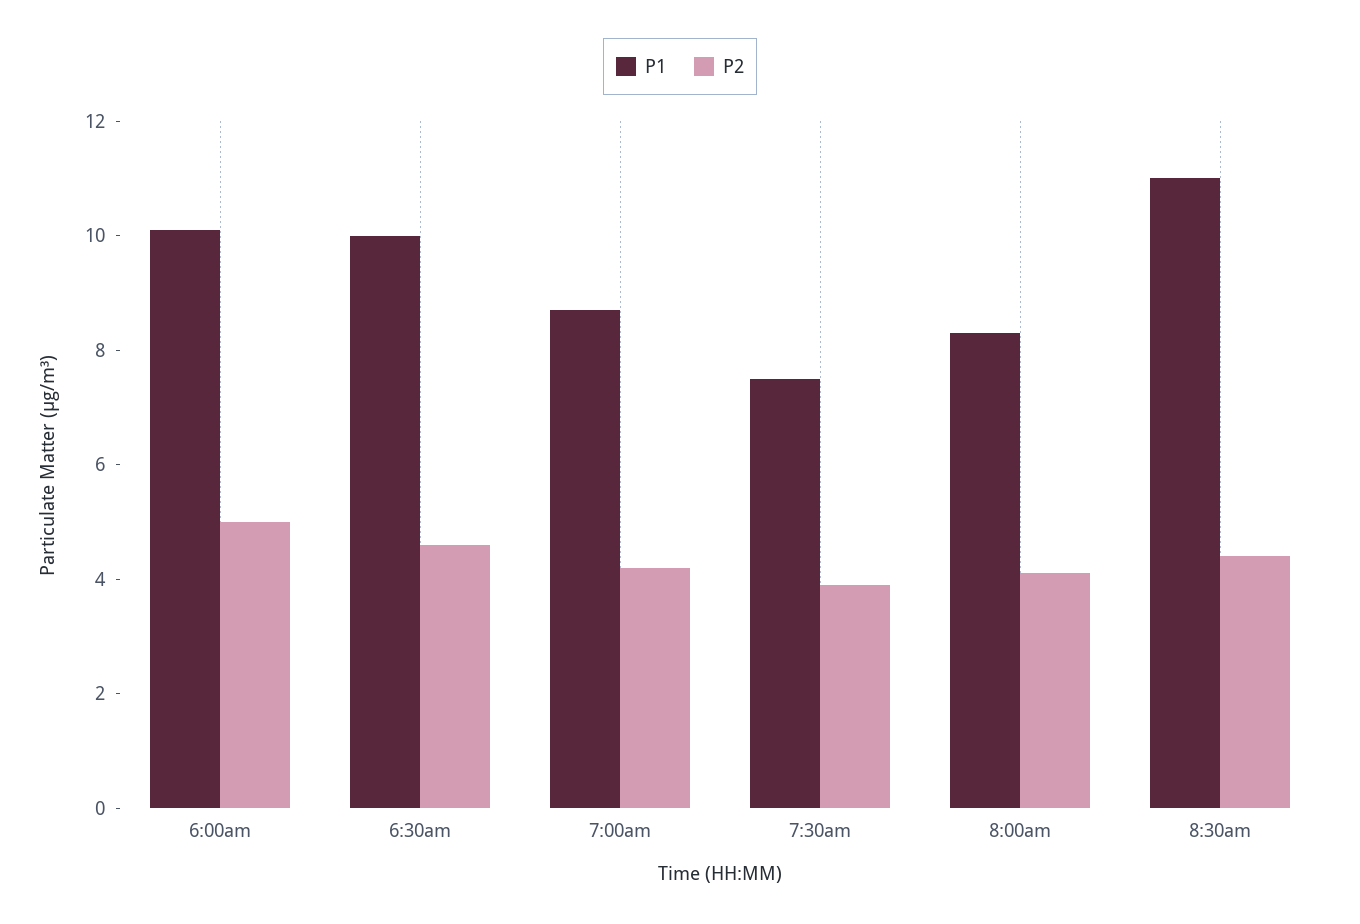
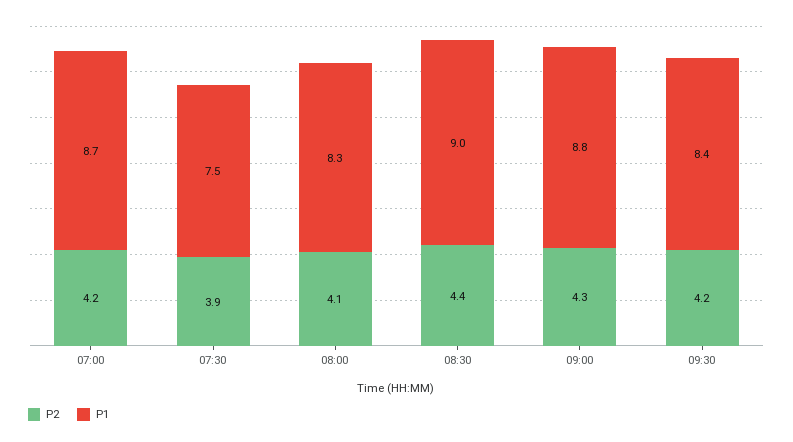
P1, 6:00am: 10 -> none
P2, 6:00am: 5 -> none
P1, 6:30am: 10 -> none
P2, 6:30am: 4.5 -> none
P1, 8:30am: 11 -> 9
P2, 09:00: none -> 4.3
P1, 09:00: none -> 8.8
P2, 09:30: none -> 4.2
P1, 09:30: none -> 8.4

